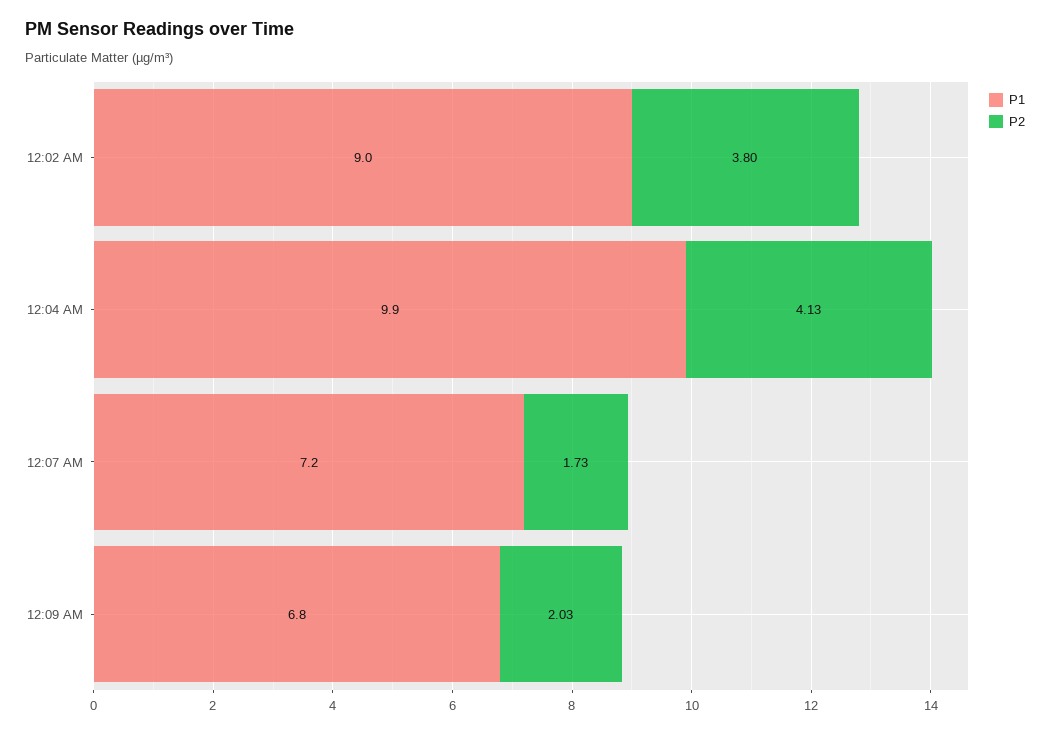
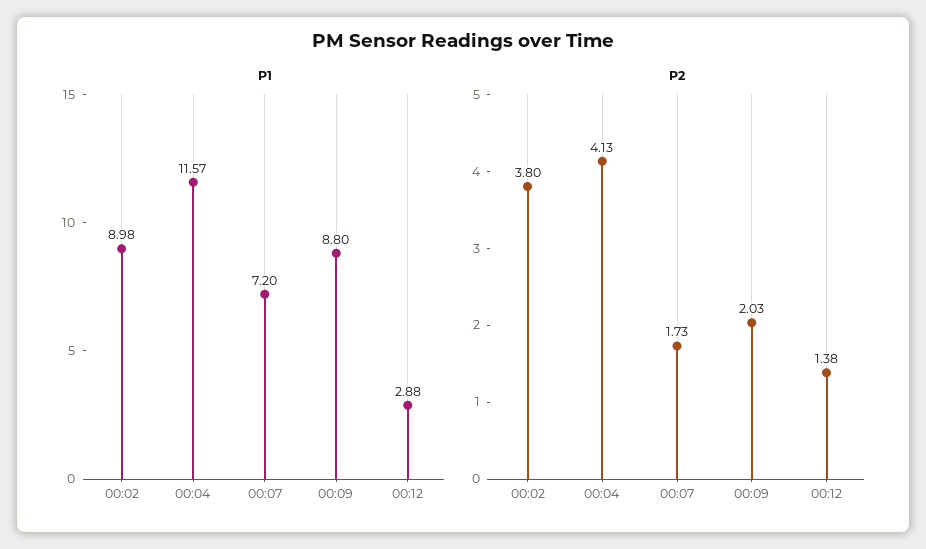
P1, 12:04 AM: 9.9 -> 11.57
P1, 12:09 AM: 6.8 -> 8.8
P1, 00:12: none -> 2.88
P2, 00:12: none -> 1.38

